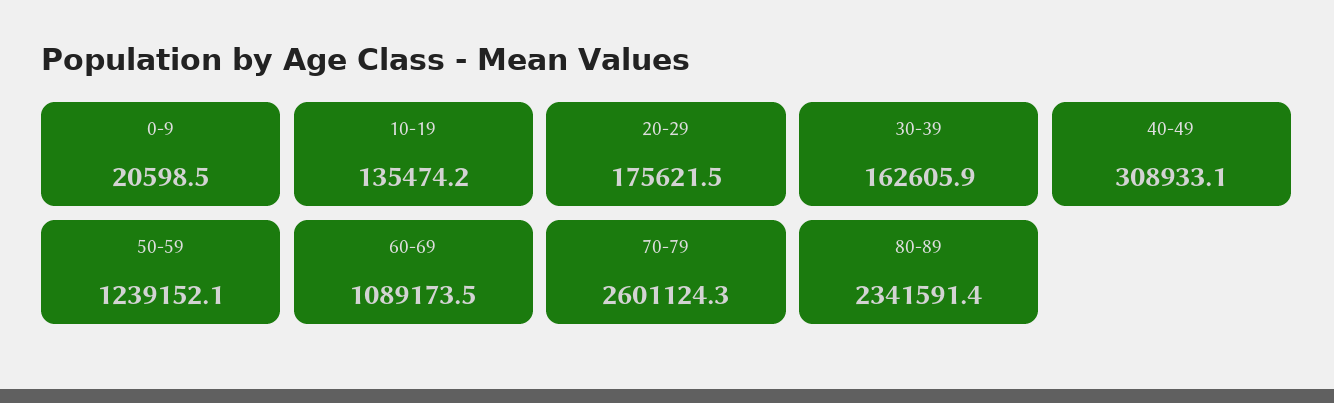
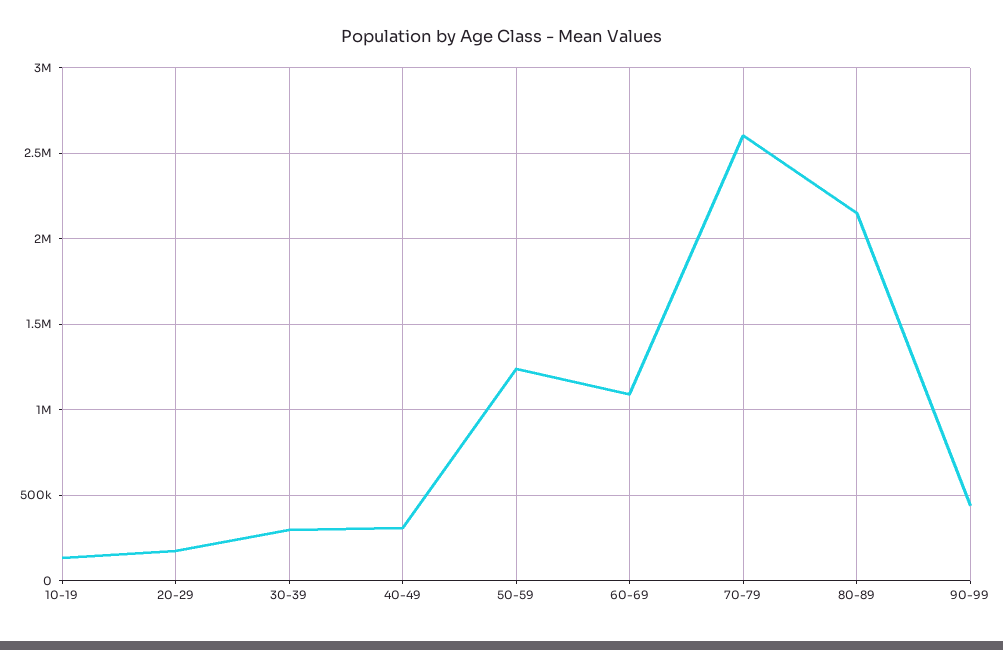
0-9: 20598.5 -> none
30-39: 162605.9 -> 300000
80-89: 2341591.4 -> 2150000
90-99: none -> 450000

